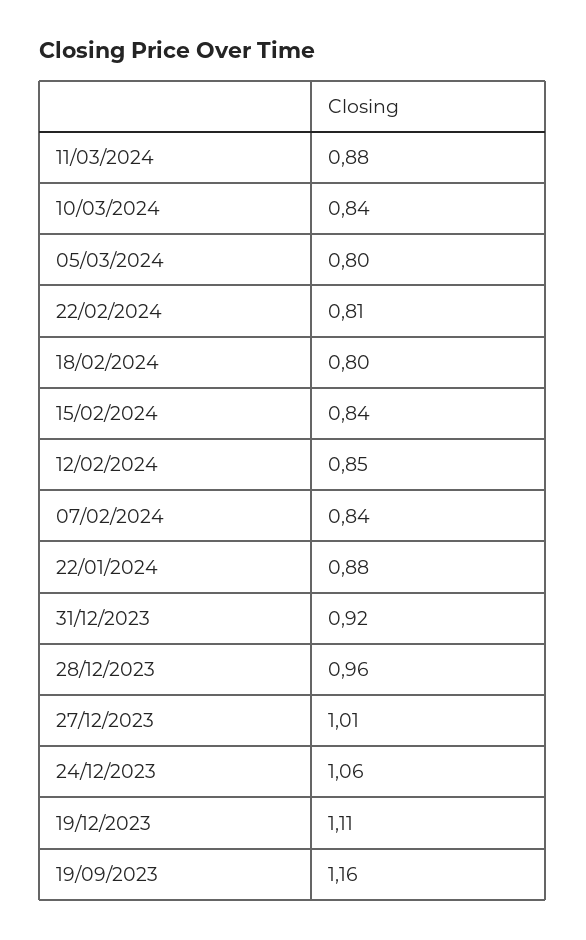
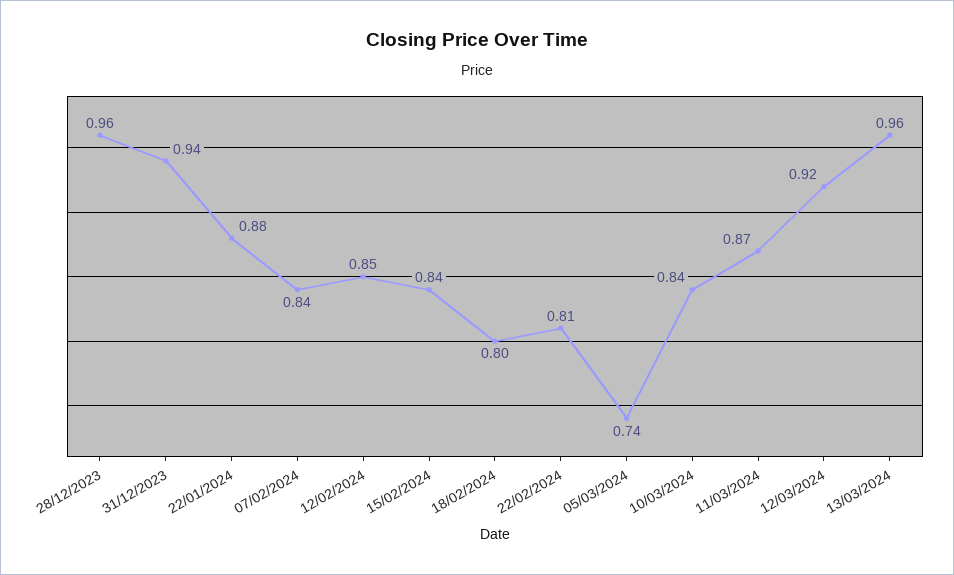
11/03/2024: 0.88 -> 0.87
05/03/2024: 0.8 -> 0.74
31/12/2023: 0.92 -> 0.94
27/12/2023: 1.01 -> none
24/12/2023: 1.06 -> none
19/12/2023: 1.11 -> none
19/09/2023: 1.16 -> none
12/03/2024: none -> 0.92
13/03/2024: none -> 0.96

